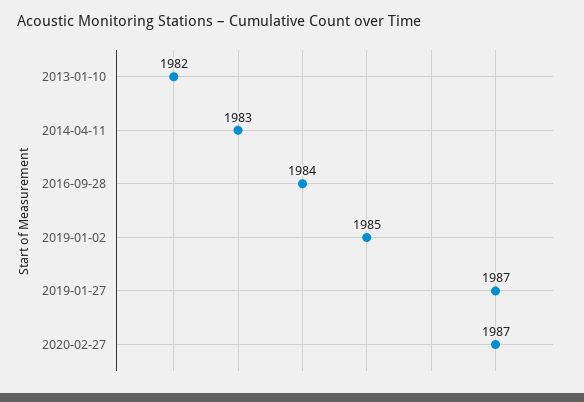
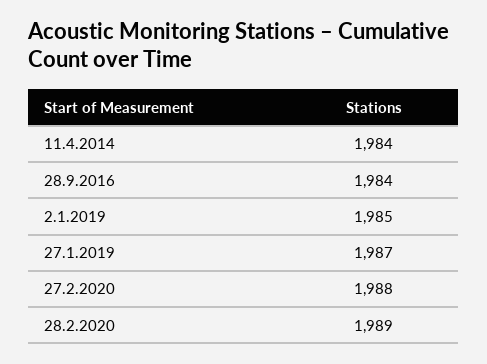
2013-01-10: 1982 -> none
2014-04-11: 1983 -> 1984
2020-02-27: 1987 -> 1988
28.2.2020: none -> 1989

